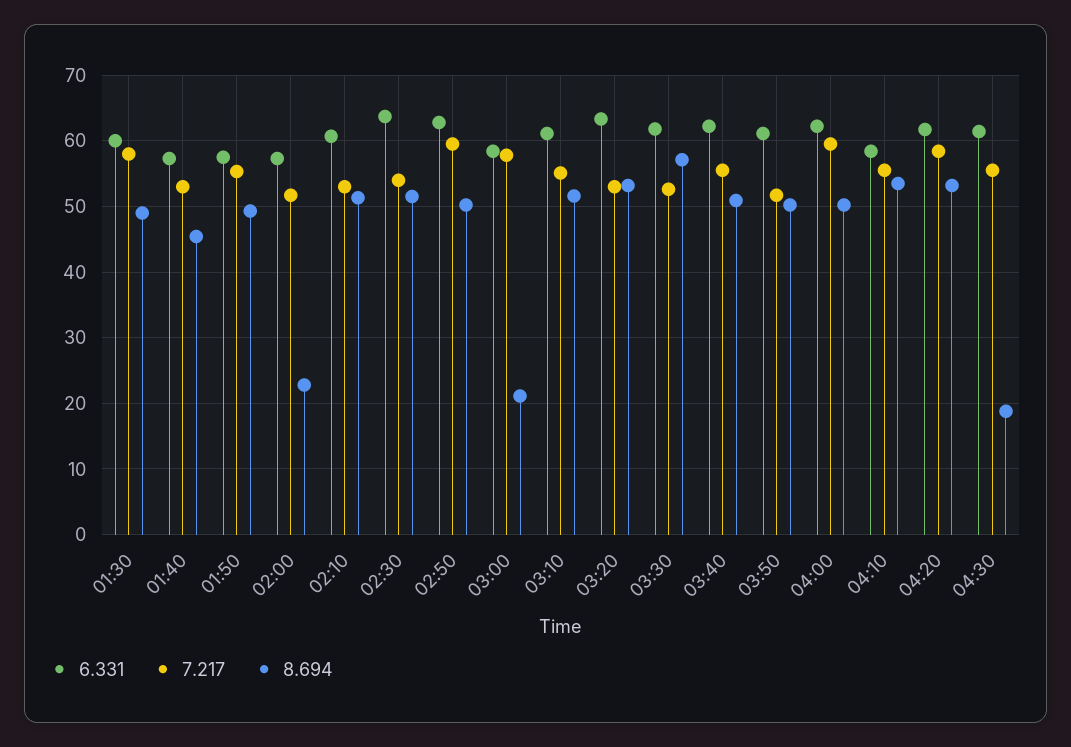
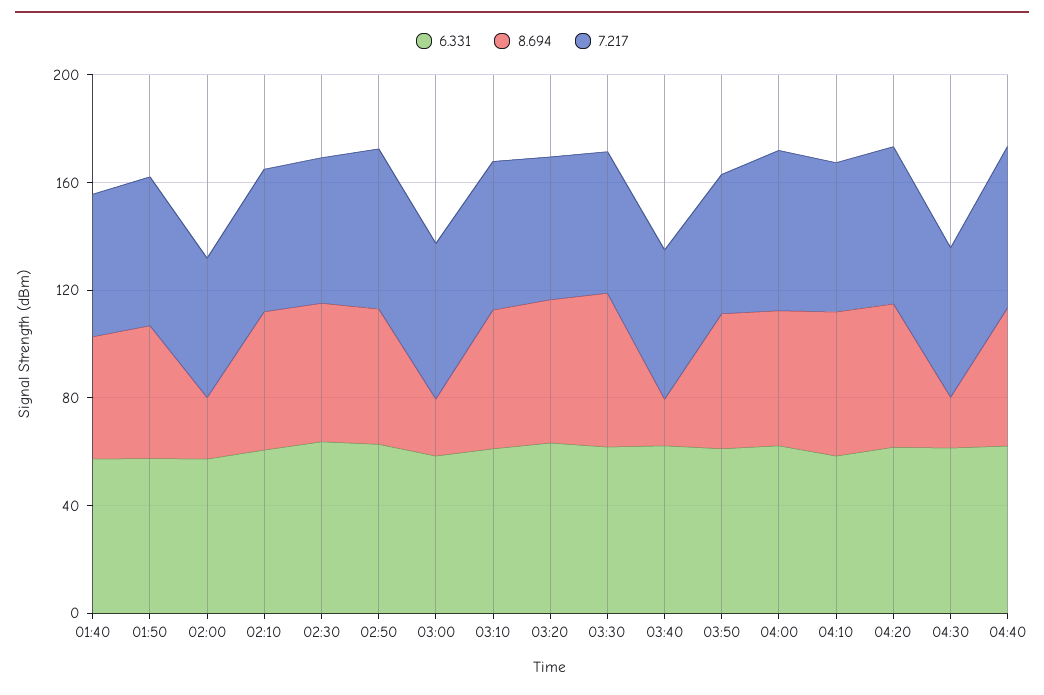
6.331, 01:30: 60 -> none
7.217, 01:30: 58 -> none
8.694, 01:30: 49 -> none
8.694, 03:40: 51 -> 20
6.331, 04:40: none -> 60
8.694, 04:40: none -> 50
7.217, 04:40: none -> 60

